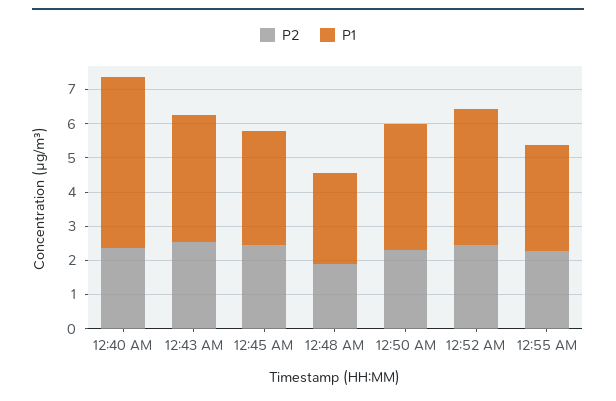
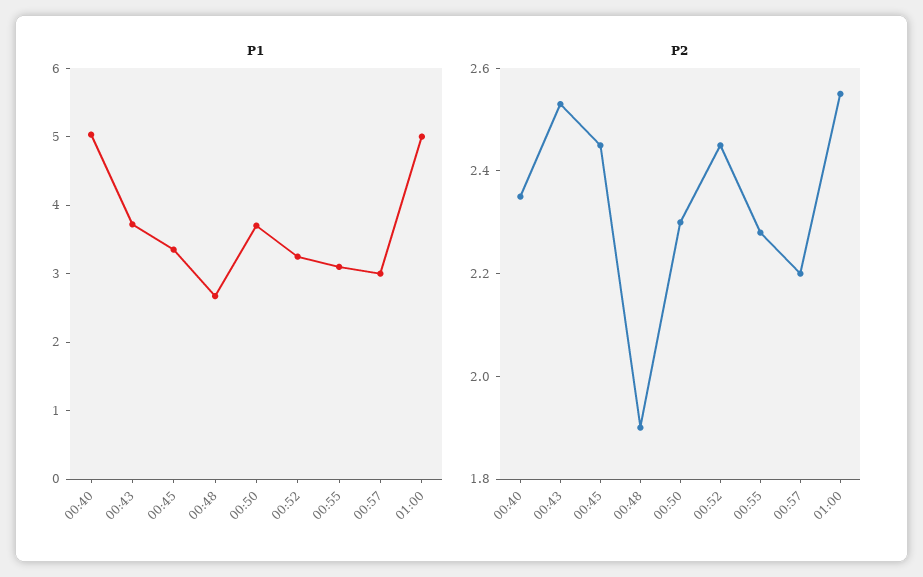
P1, 12:52 AM: 4 -> 3.2
P1, 00:57: none -> 3
P1, 01:00: none -> 5
P2, 00:57: none -> 2.2
P2, 01:00: none -> 2.55

